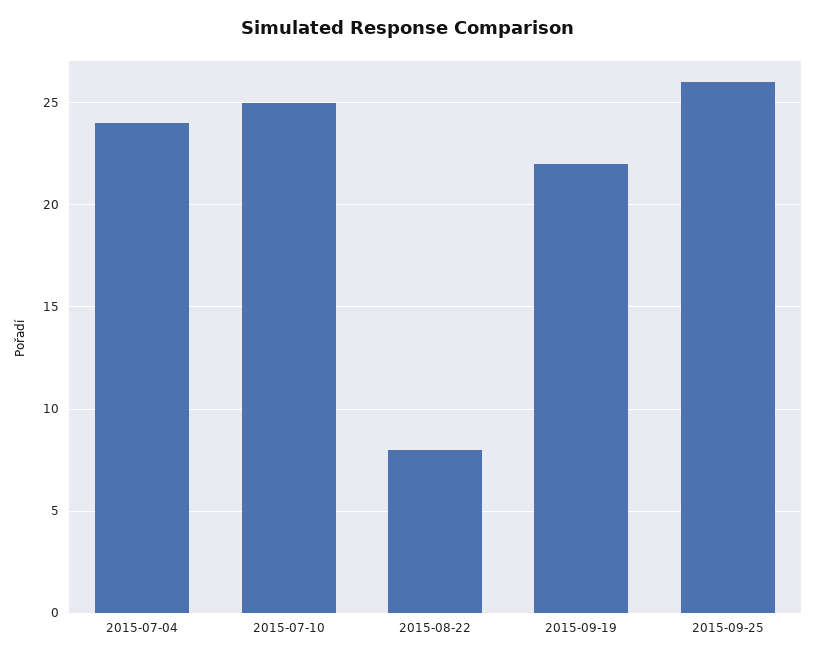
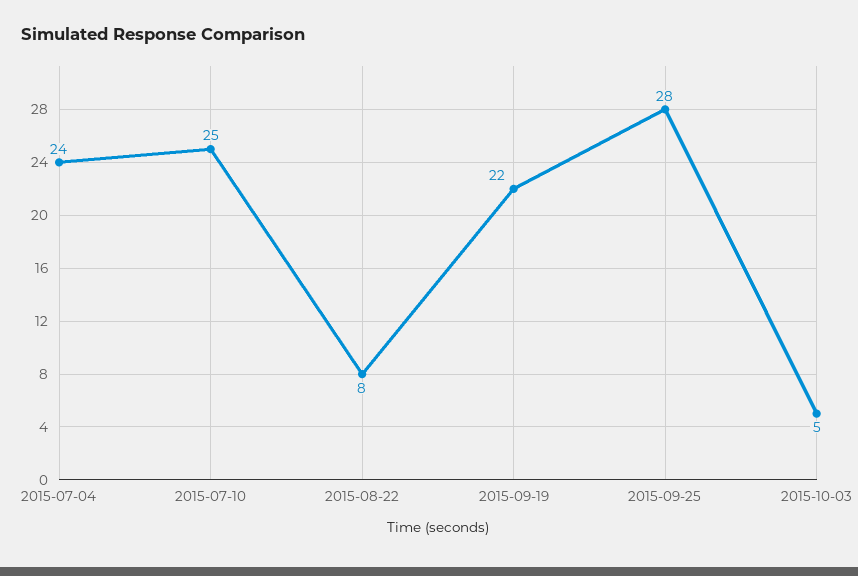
2015-09-25: 26 -> 28
2015-10-03: none -> 5

